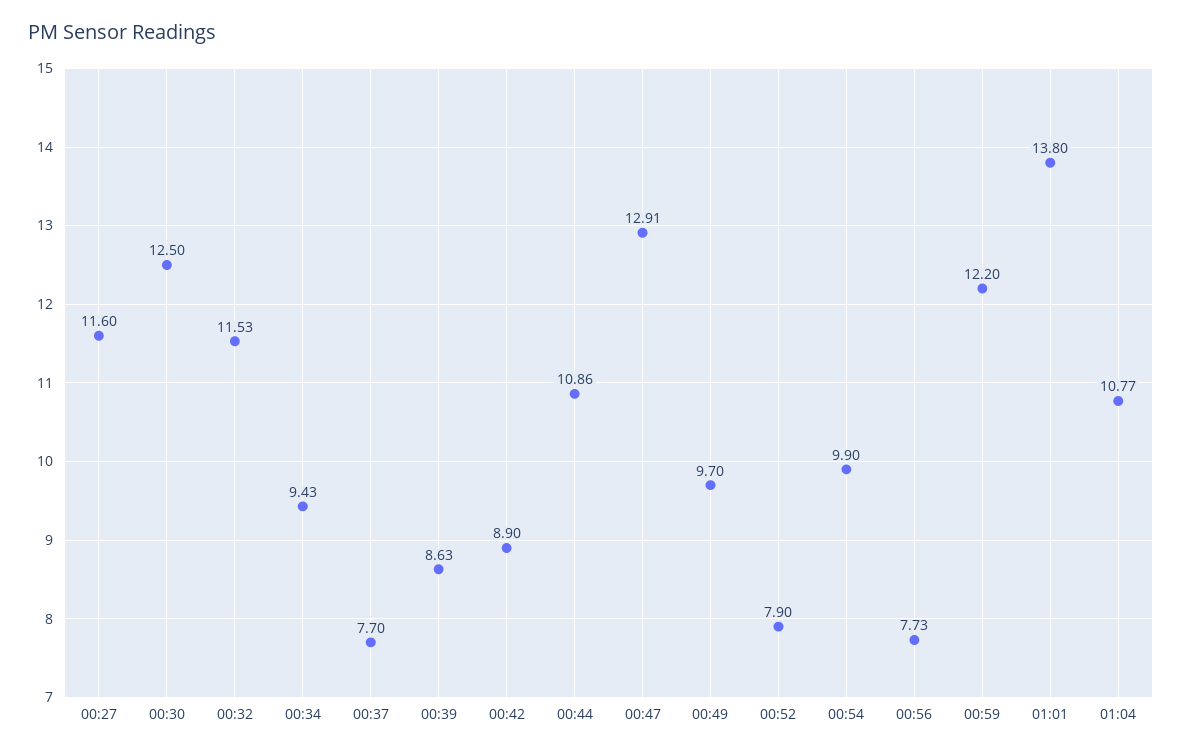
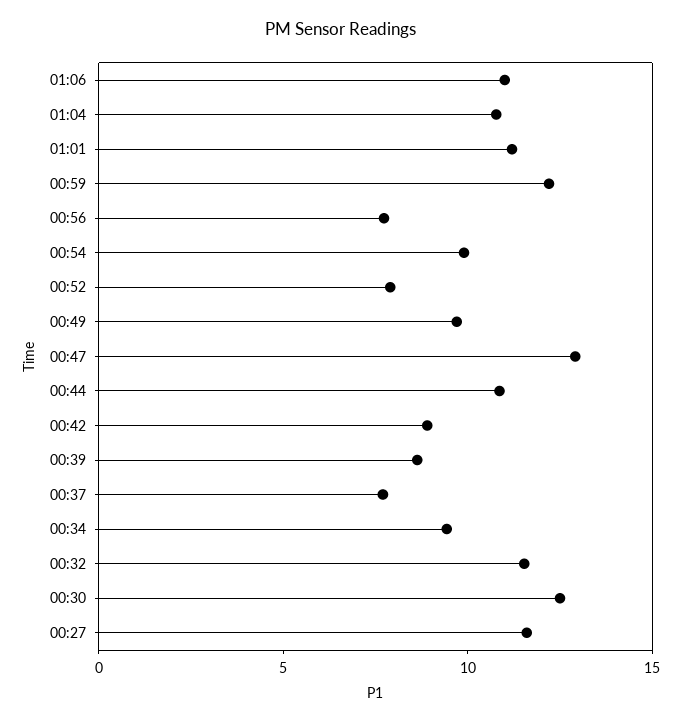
01:01: 13.8 -> 11
01:06: none -> 11

